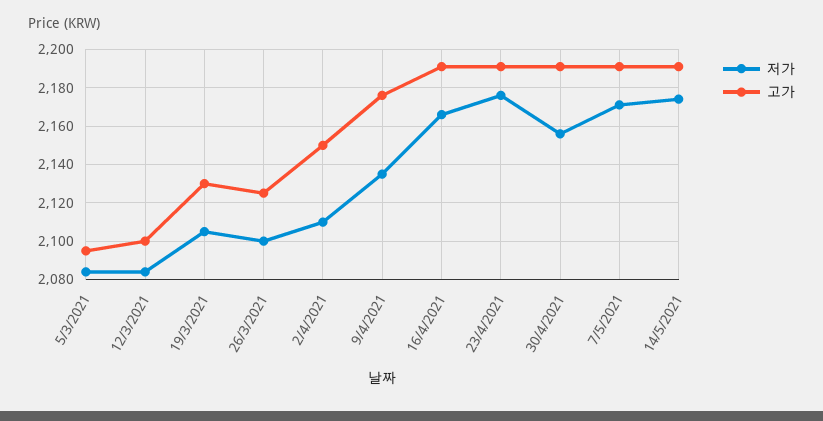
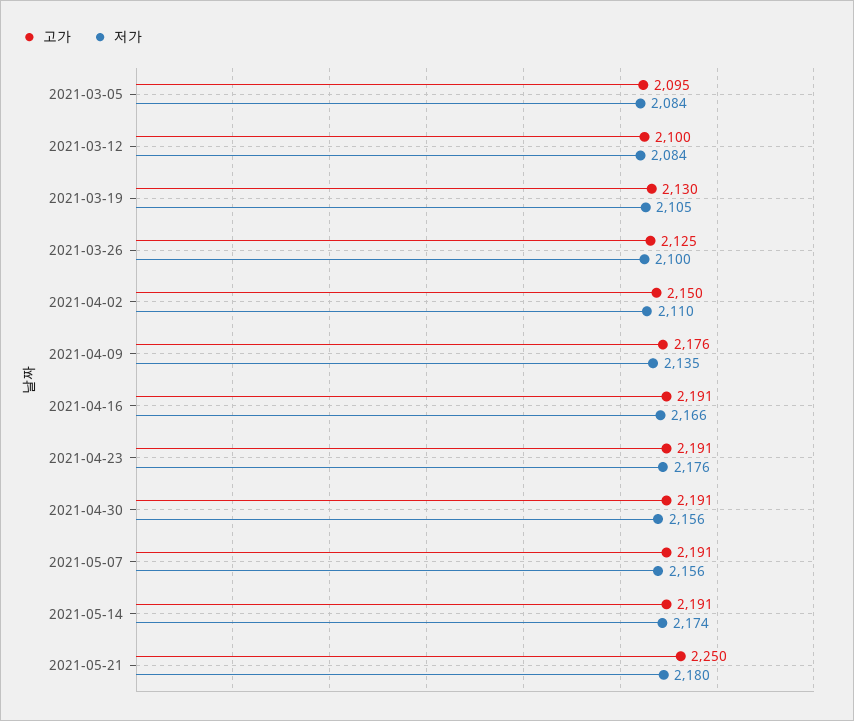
저가, 7/5/2021: 2170 -> 2156
고가, 2021-05-21: none -> 2250
저가, 2021-05-21: none -> 2180

